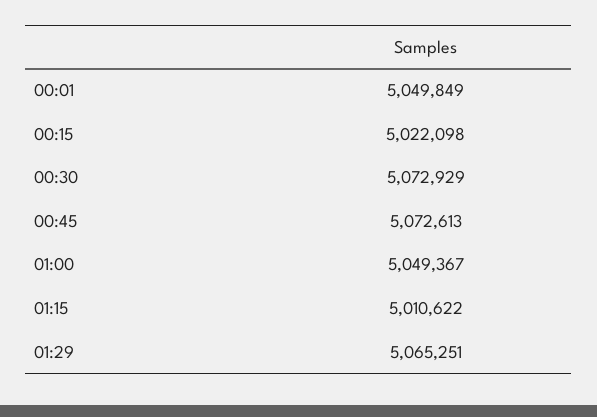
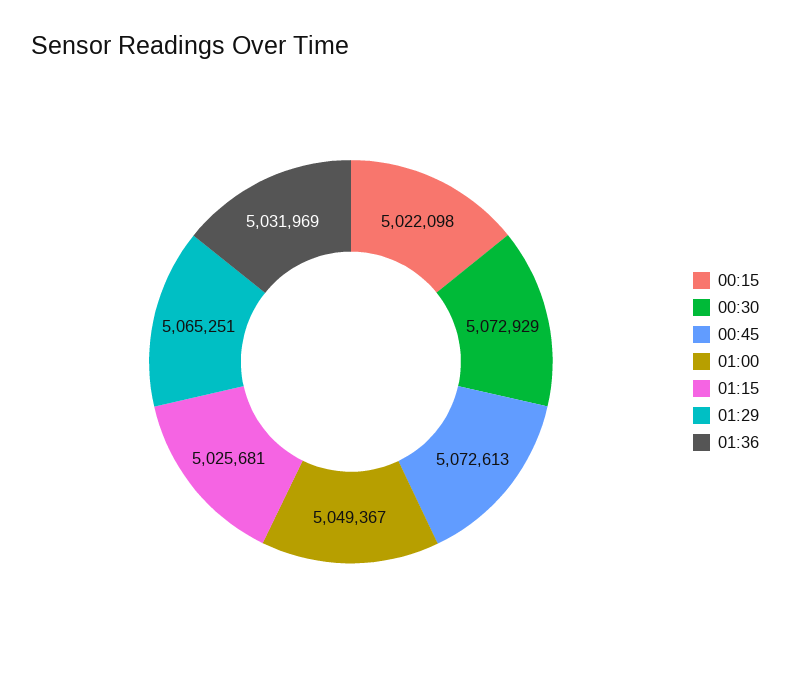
00:01: 5049849 -> none
01:15: 5010622 -> 5025681
01:36: none -> 5031969

